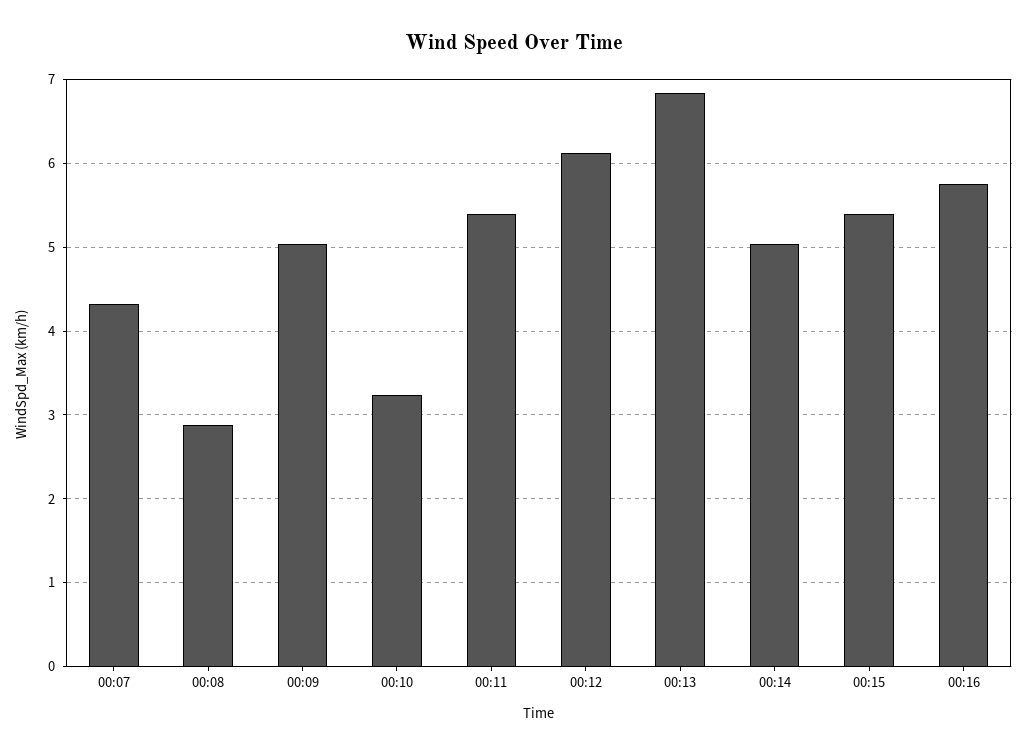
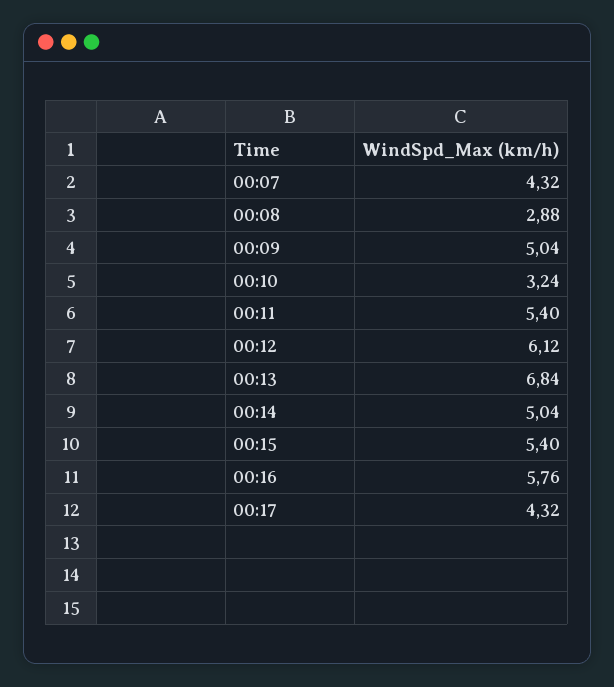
00:17: none -> 4.32

